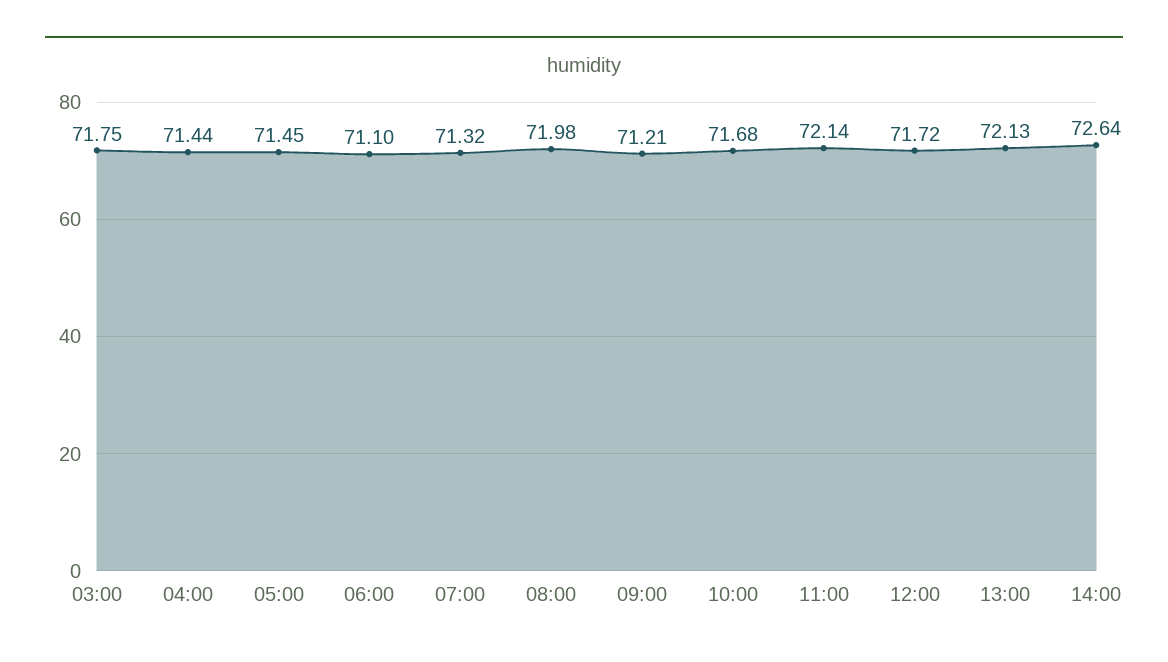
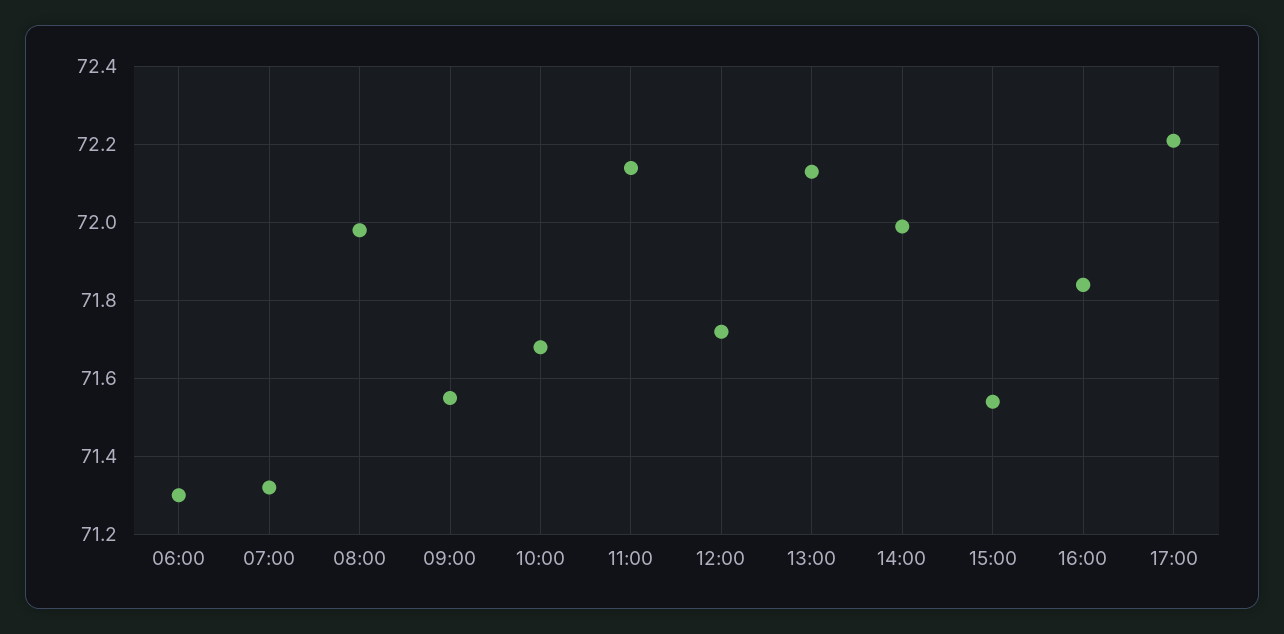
03:00: 71.75 -> none
04:00: 71.44 -> none
05:00: 71.45 -> none
06:00: 71.1 -> 71.3
09:00: 71.21 -> 71.55
14:00: 72.64 -> 72
15:00: none -> 71.55
16:00: none -> 71.85
17:00: none -> 72.2

